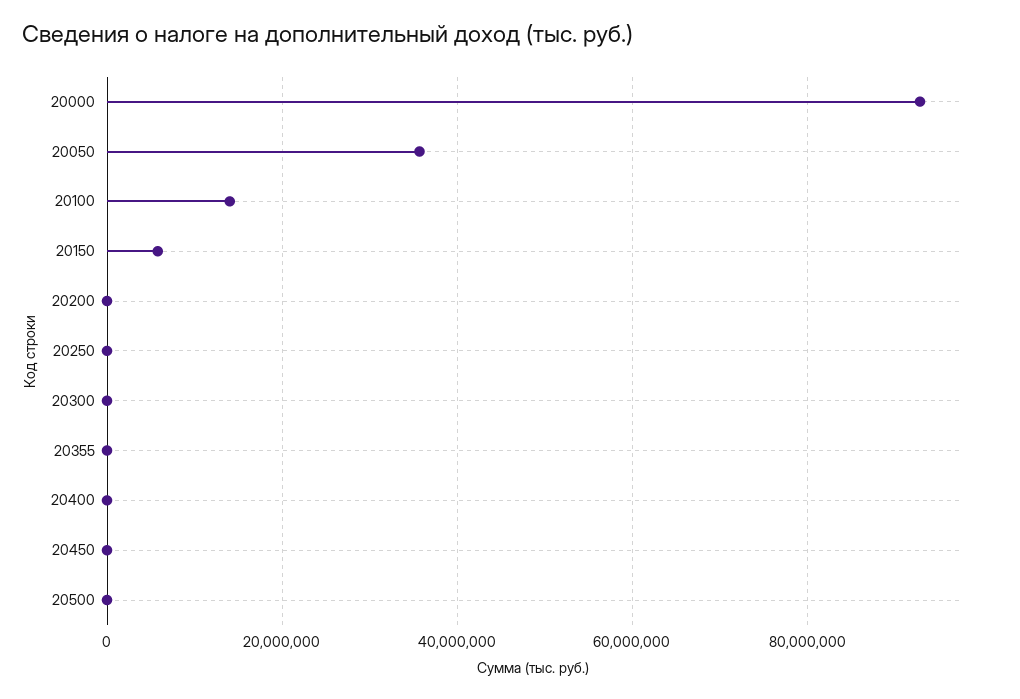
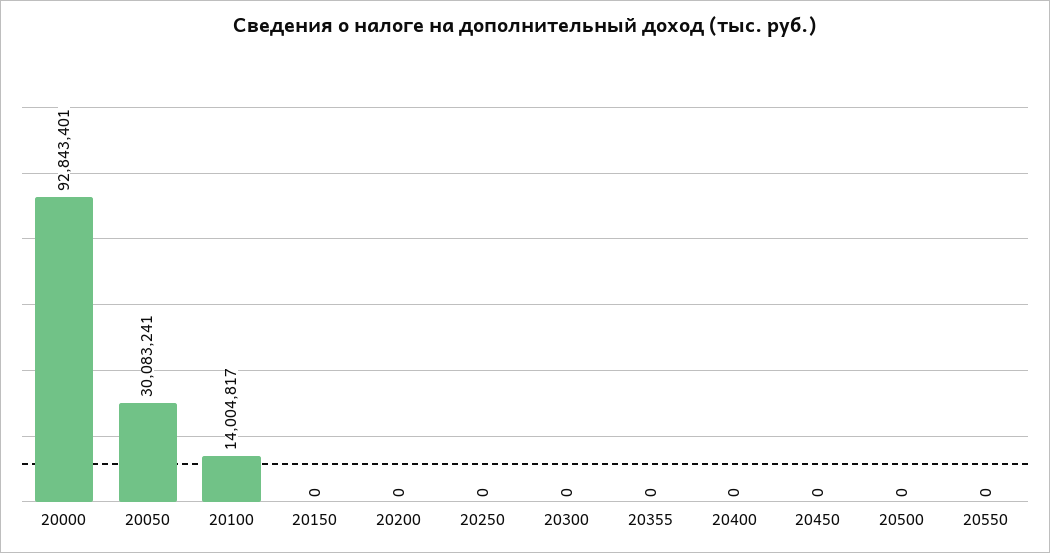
20050: 36000000 -> 30083241
20150: 6000000 -> 0
20550: none -> 0

